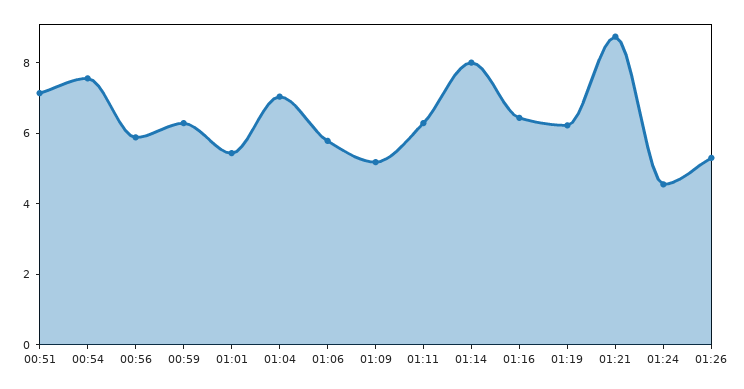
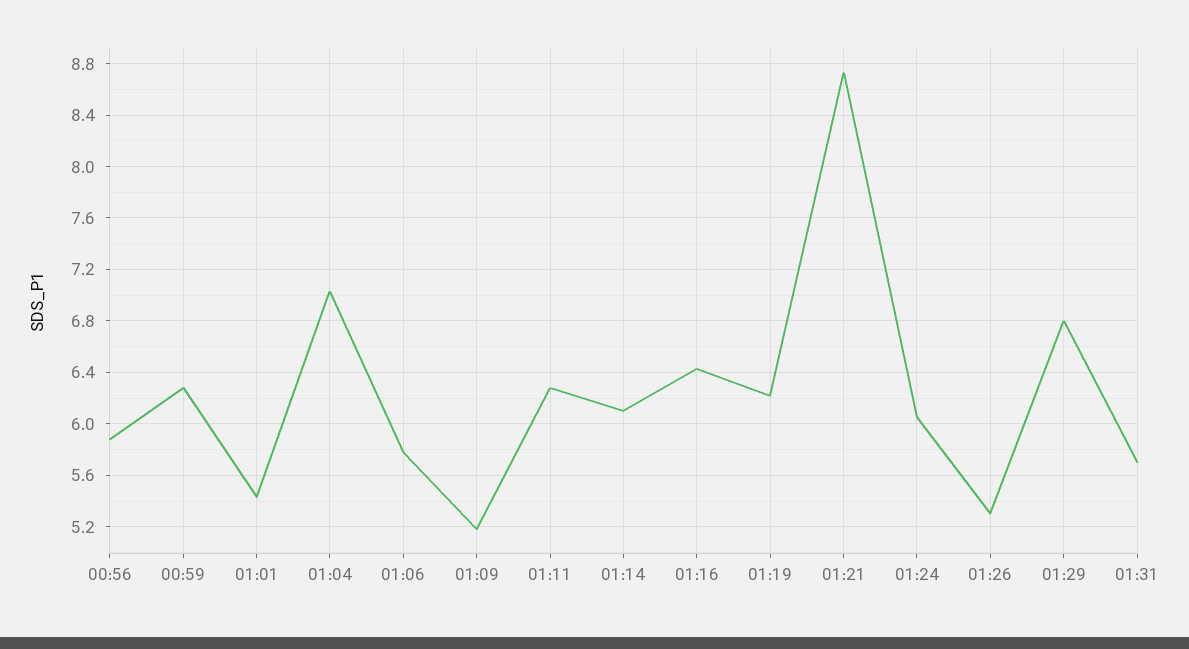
00:51: 7 -> none
00:54: 7.5 -> none
01:14: 8 -> 6.1
01:24: 4.5 -> 6.05
01:29: none -> 6.8
01:31: none -> 5.7

